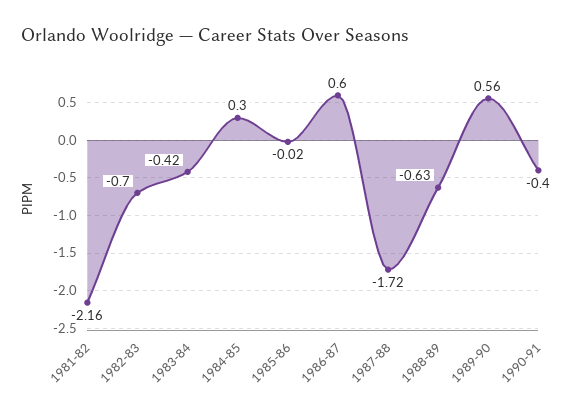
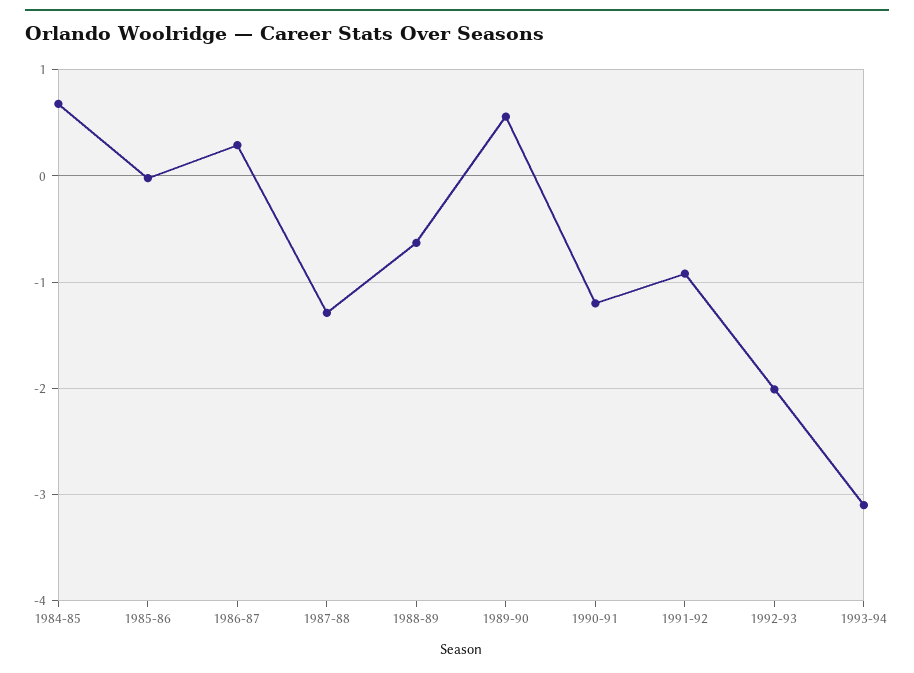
1981-82: -2.16 -> none
1982-83: -0.7 -> none
1983-84: -0.42 -> none
1984-85: 0.3 -> 0.7
1986-87: 0.6 -> 0.3
1987-88: -1.72 -> -1.3
1990-91: -0.4 -> -1.2
1991-92: none -> -0.9
1992-93: none -> -2
1993-94: none -> -3.1

